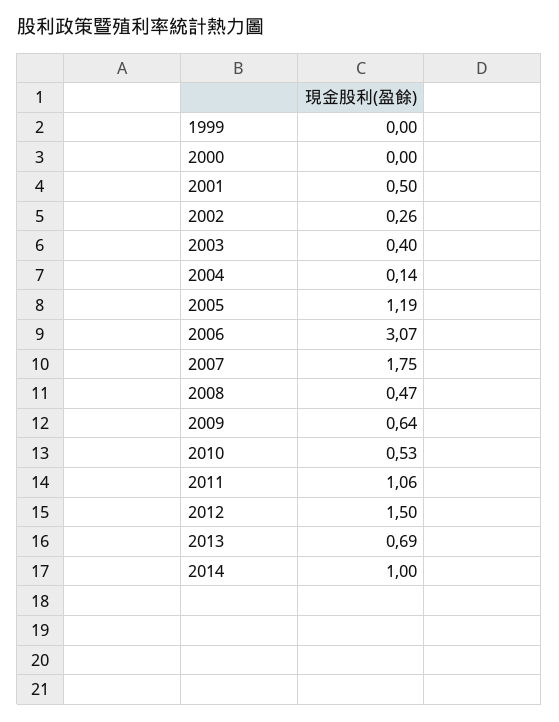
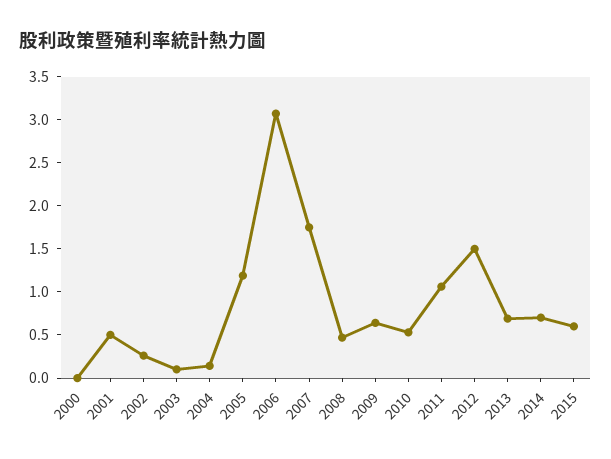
1999: 0 -> none
2003: 0.4 -> 0.1
2014: 1 -> 0.7
2015: none -> 0.6

